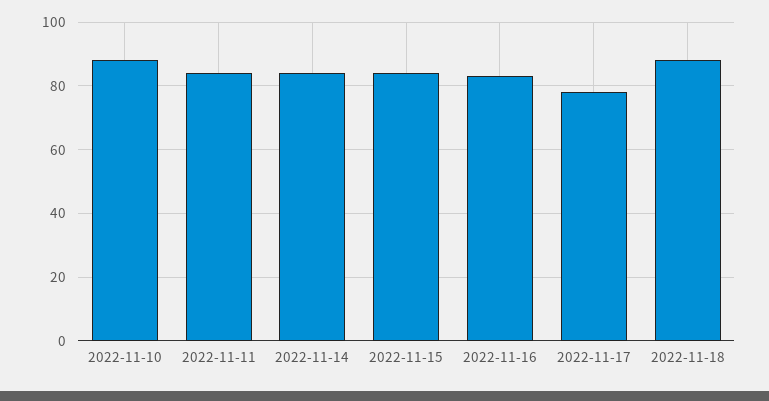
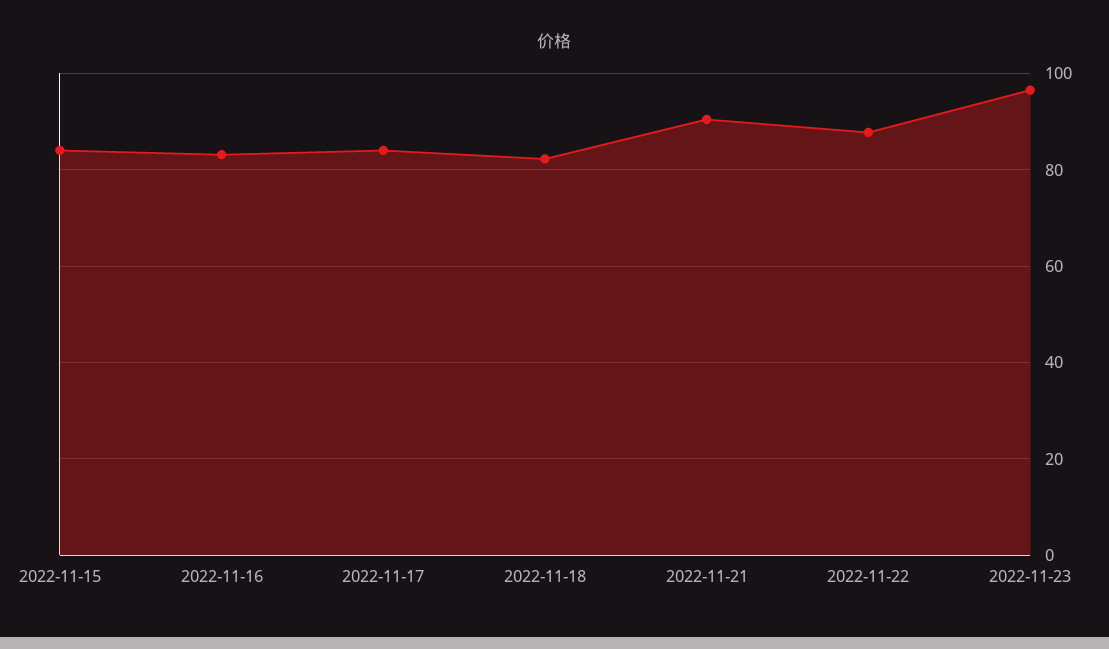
2022-11-10: 88 -> none
2022-11-11: 84 -> none
2022-11-14: 84 -> none
2022-11-17: 78 -> 84
2022-11-18: 88 -> 82
2022-11-21: none -> 90
2022-11-22: none -> 88
2022-11-23: none -> 96

